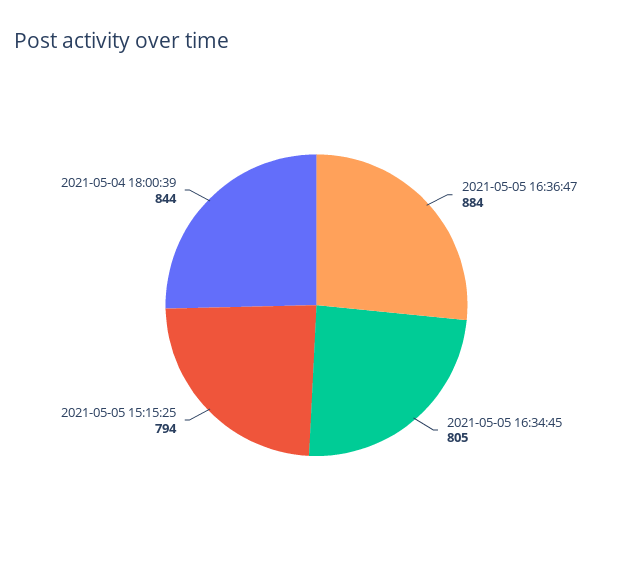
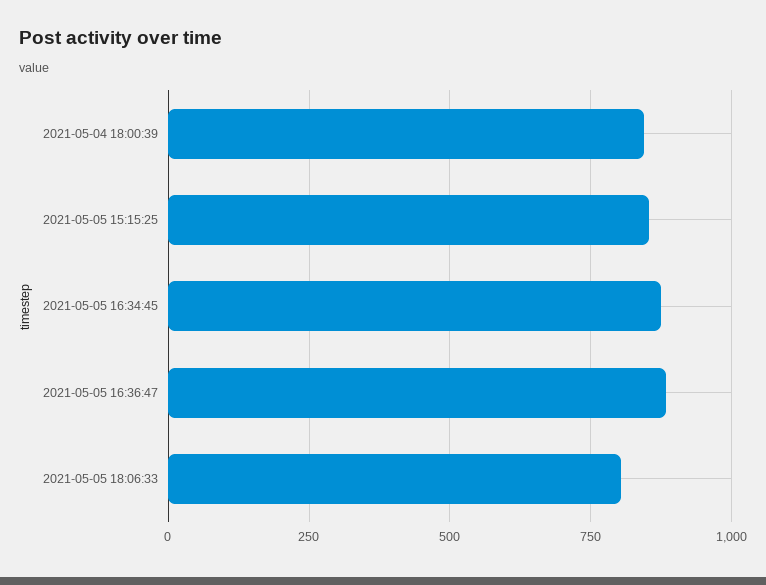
2021-05-05 16:34:45: 805 -> 875
2021-05-05 15:15:25: 794 -> 850
2021-05-05 18:06:33: none -> 800

